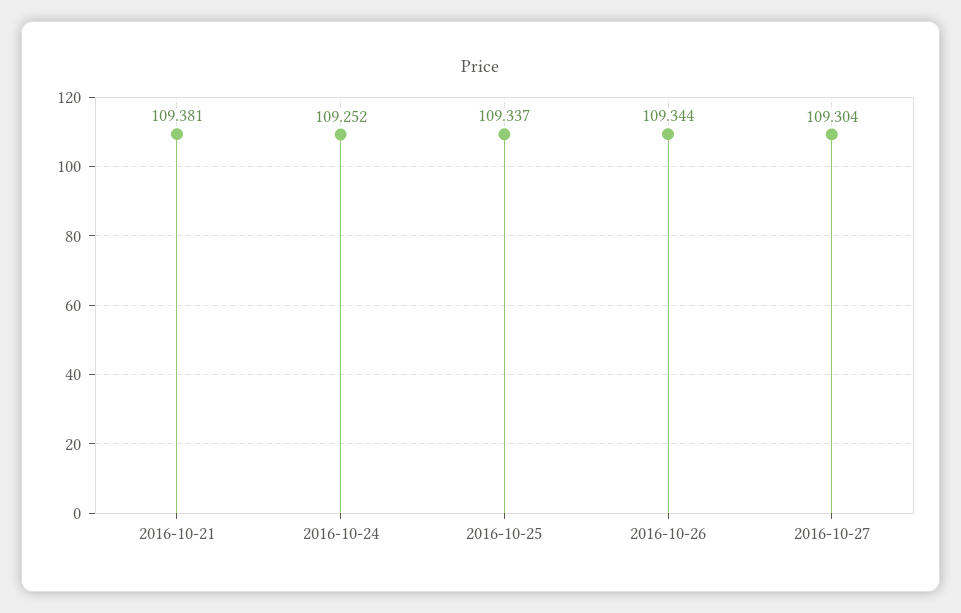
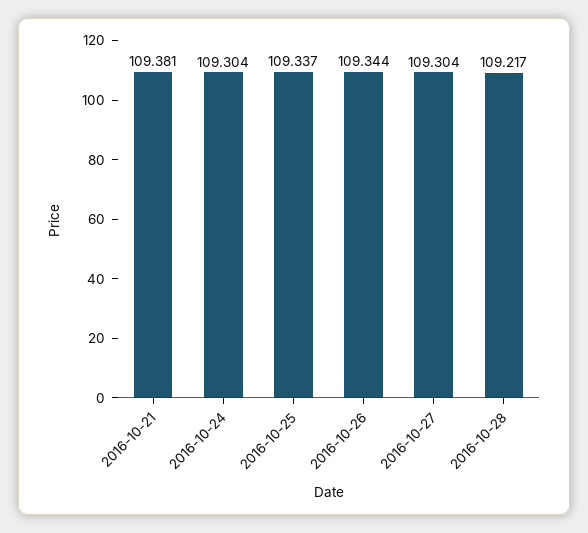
2016-10-24: 109.252 -> 109.304
2016-10-28: none -> 109.217

